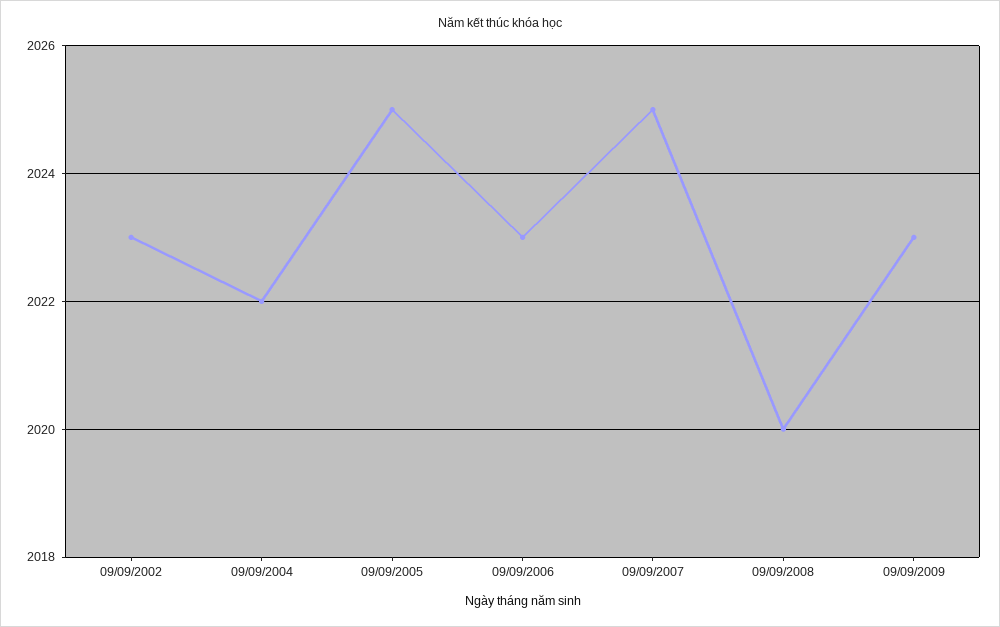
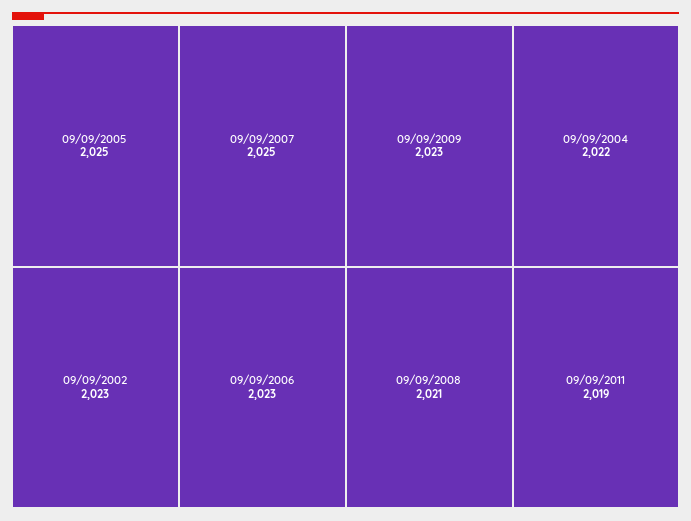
09/09/2008: 2020 -> 2021
09/09/2011: none -> 2019

